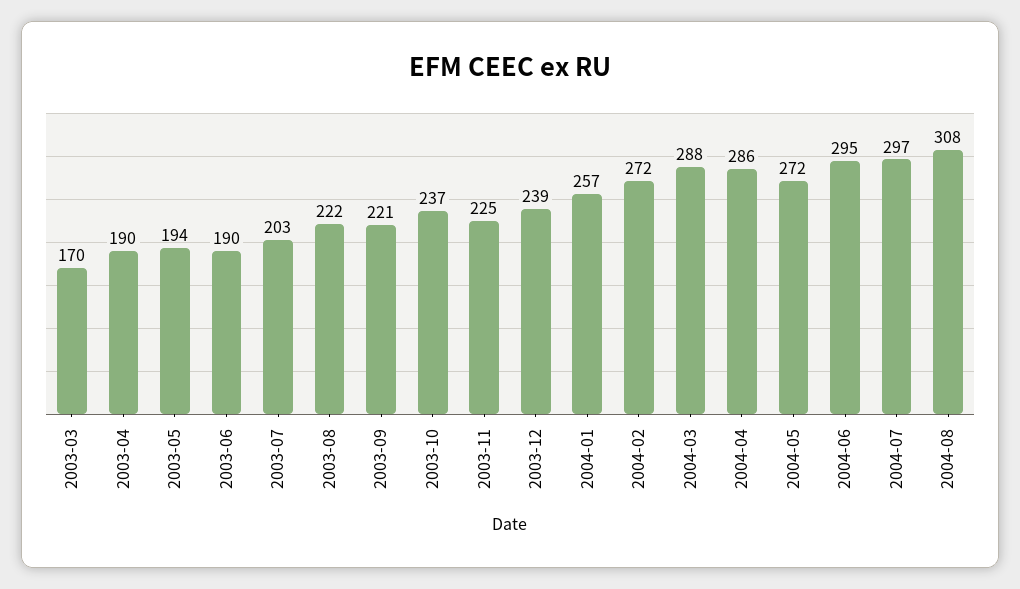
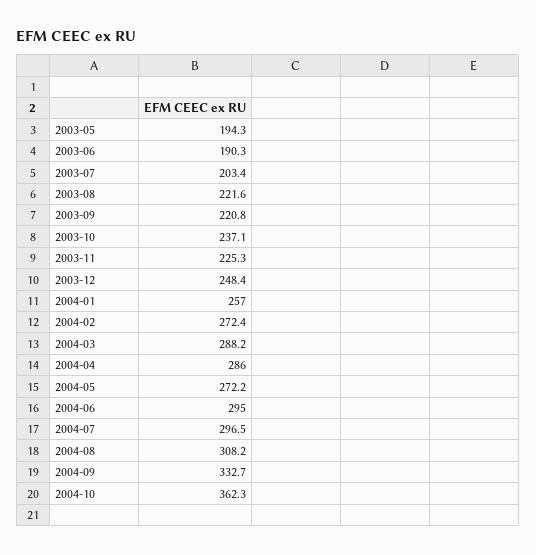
2003-03: 170 -> none
2003-04: 190 -> none
2003-12: 239 -> 248.4
2004-09: none -> 332.7
2004-10: none -> 362.3

